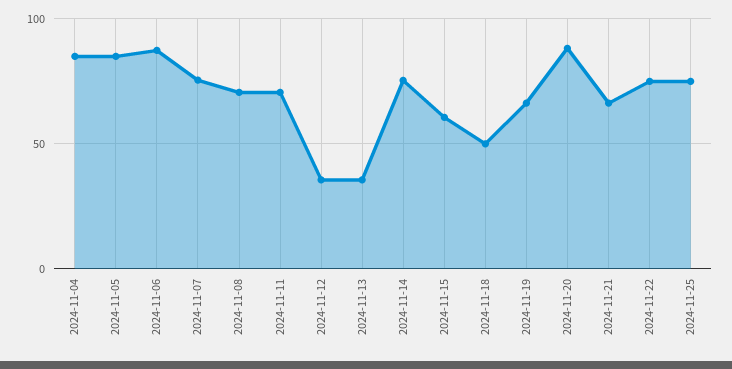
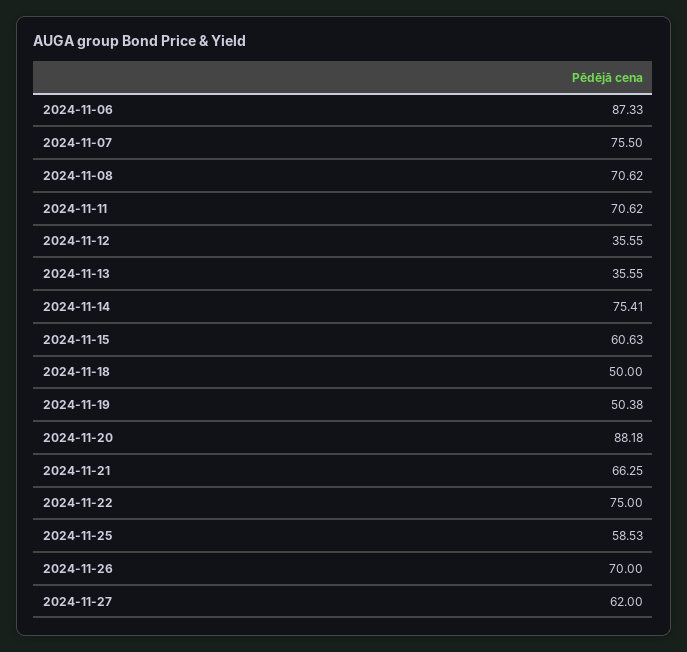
2024-11-04: 85 -> none
2024-11-05: 85 -> none
2024-11-19: 65 -> 50.38
2024-11-25: 75 -> 58.53
2024-11-26: none -> 70
2024-11-27: none -> 62

